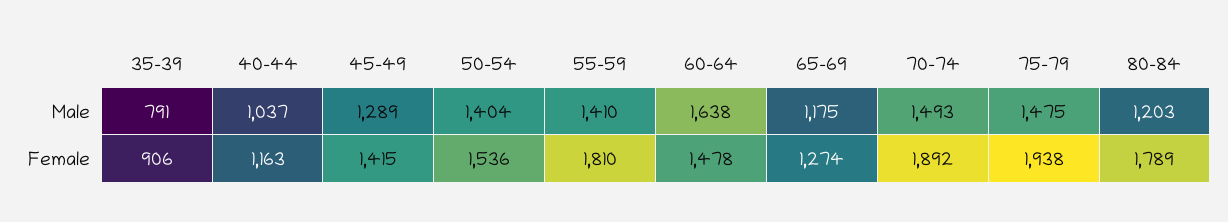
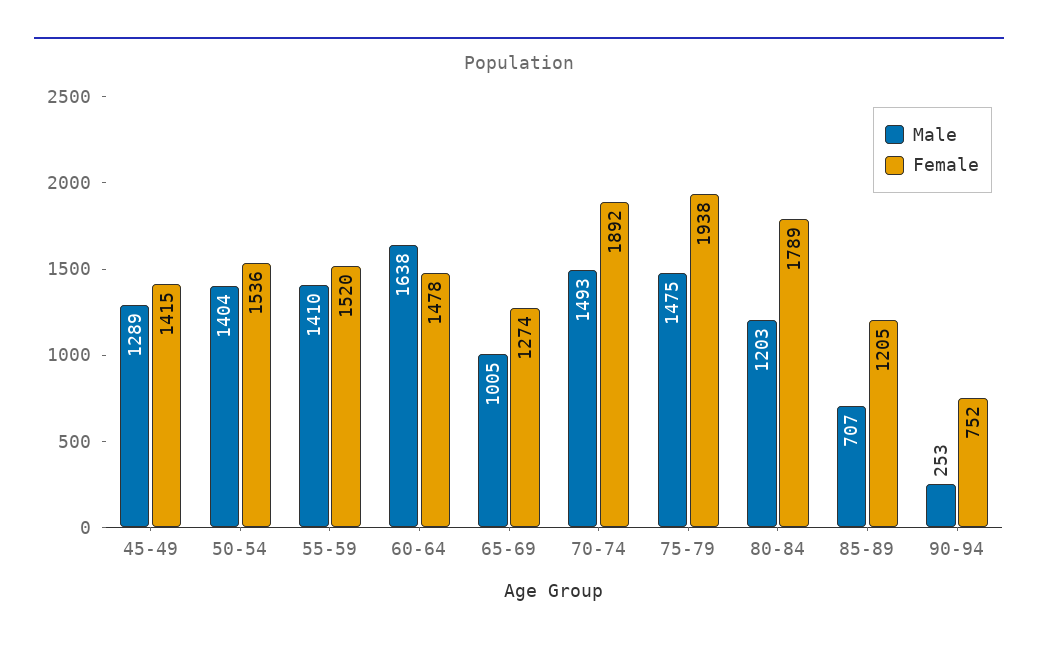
Male, 35-39: 791 -> none
Male, 40-44: 1037 -> none
Male, 65-69: 1175 -> 1005
Female, 35-39: 906 -> none
Female, 40-44: 1163 -> none
Female, 55-59: 1810 -> 1520
Male, 85-89: none -> 707
Female, 85-89: none -> 1205
Male, 90-94: none -> 253
Female, 90-94: none -> 752

